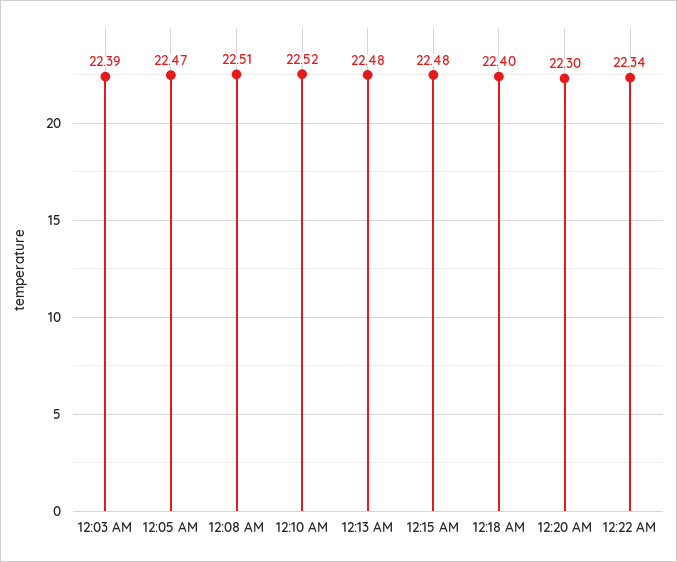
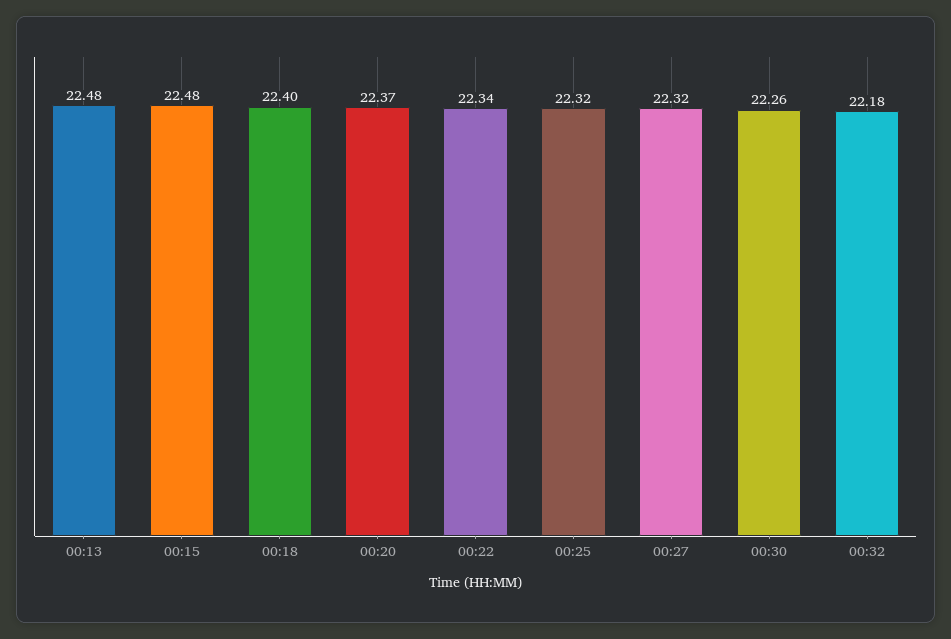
12:03 AM: 22.39 -> none
12:05 AM: 22.47 -> none
12:08 AM: 22.51 -> none
12:10 AM: 22.52 -> none
12:20 AM: 22.3 -> 22.37
00:25: none -> 22.32
00:27: none -> 22.32
00:30: none -> 22.26
00:32: none -> 22.18

